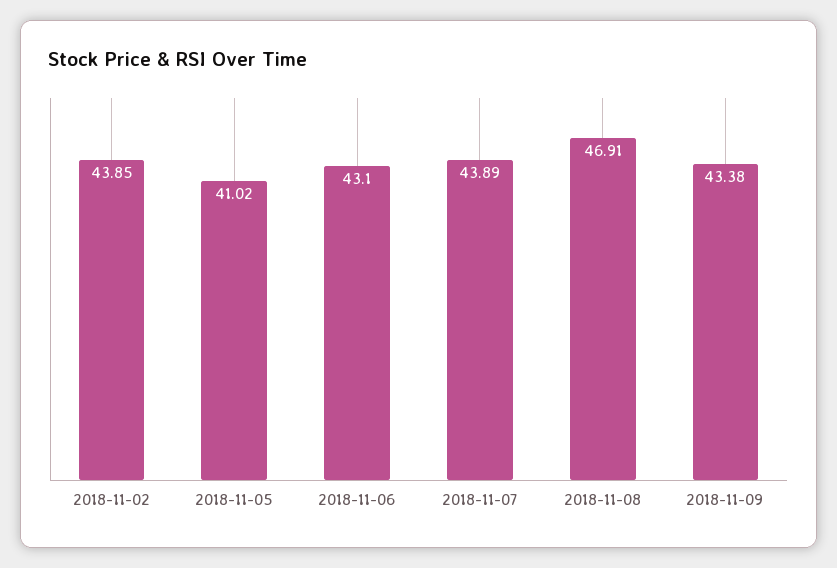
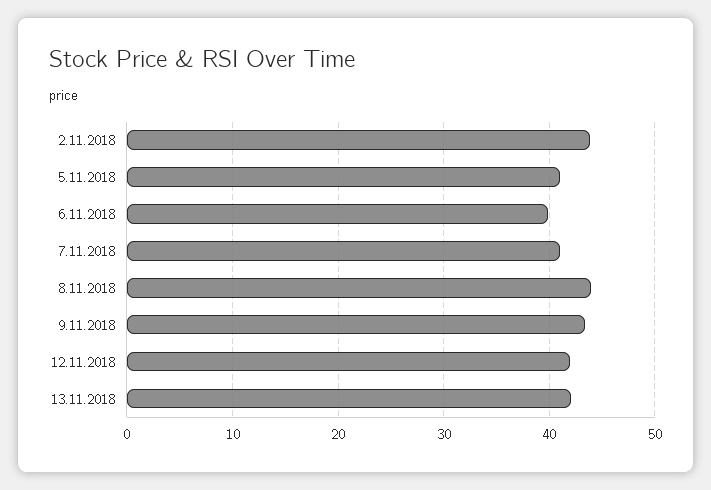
2018-11-06: 43.1 -> 40
2018-11-07: 43.89 -> 41
2018-11-08: 46.91 -> 44
12.11.2018: none -> 42
13.11.2018: none -> 42

